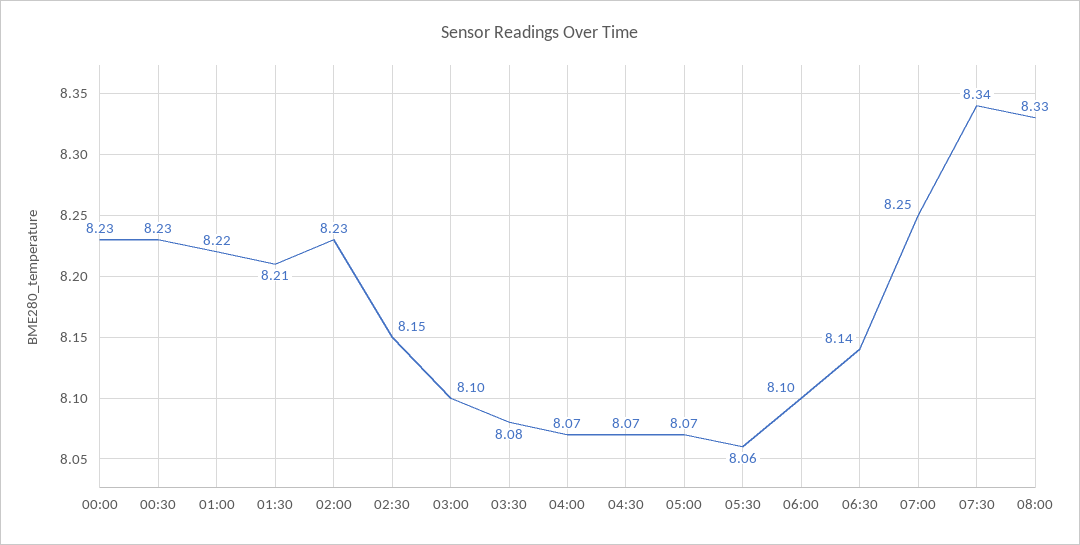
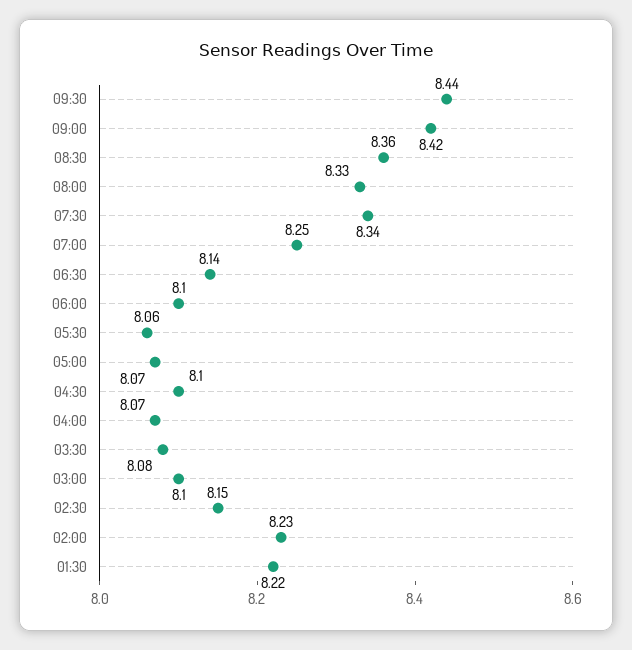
00:00: 8.23 -> none
00:30: 8.23 -> none
01:00: 8.22 -> none
01:30: 8.21 -> 8.22
04:30: 8.07 -> 8.1
09:30: none -> 8.44
09:00: none -> 8.42
08:30: none -> 8.36

